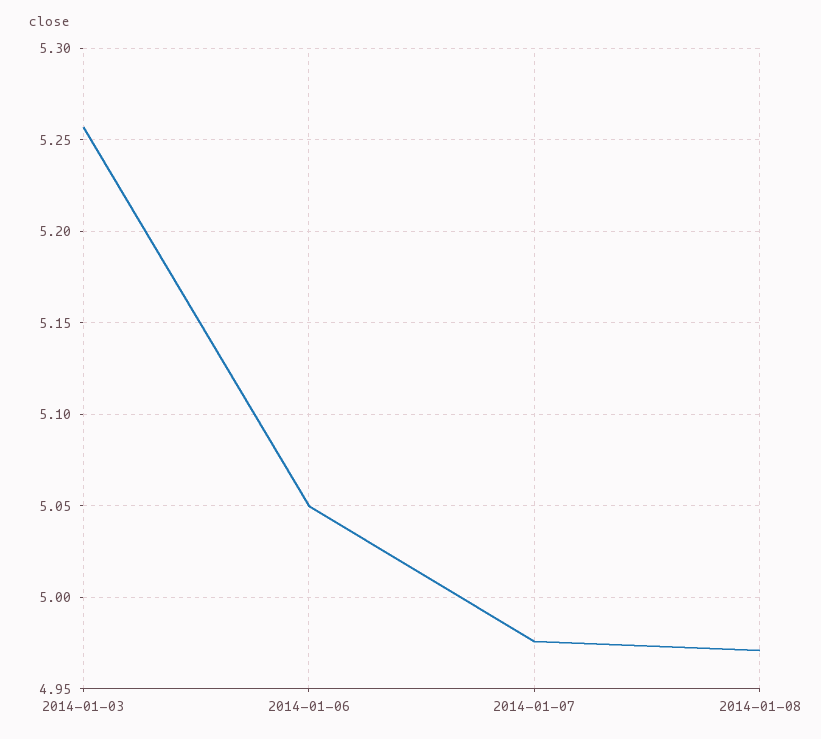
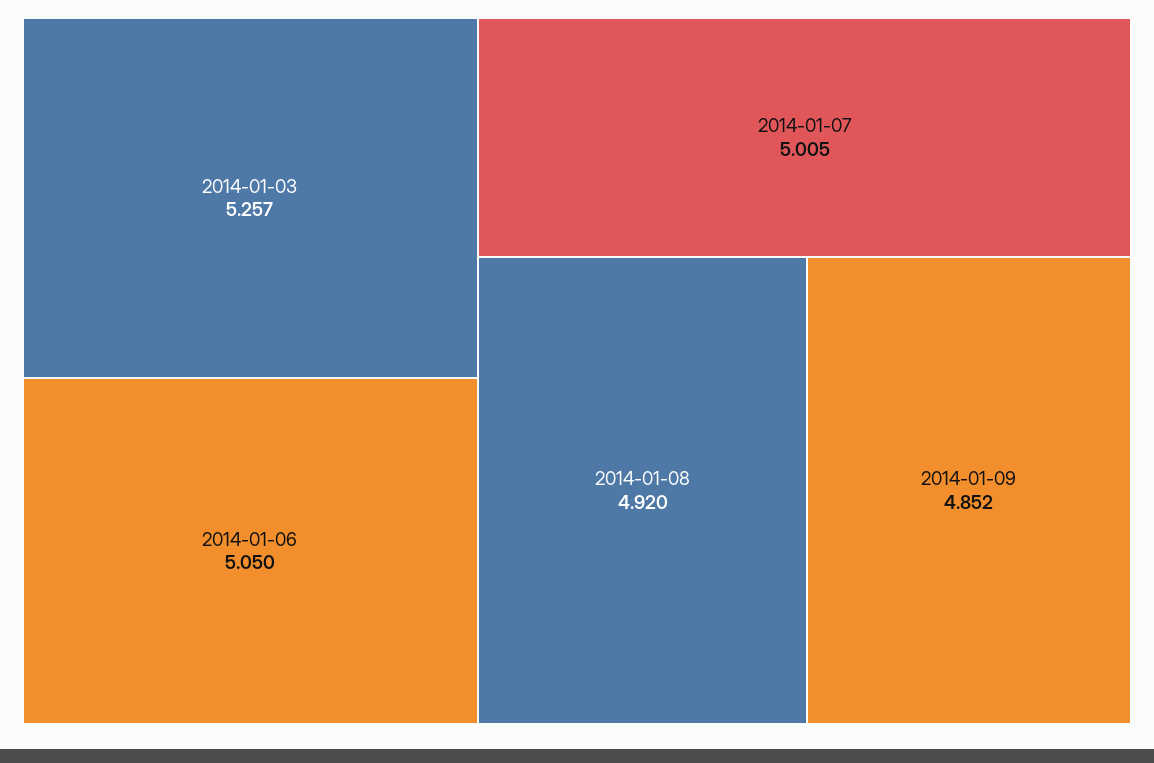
2014-01-07: 4.975 -> 5.005
2014-01-08: 4.97 -> 4.92
2014-01-09: none -> 4.852

